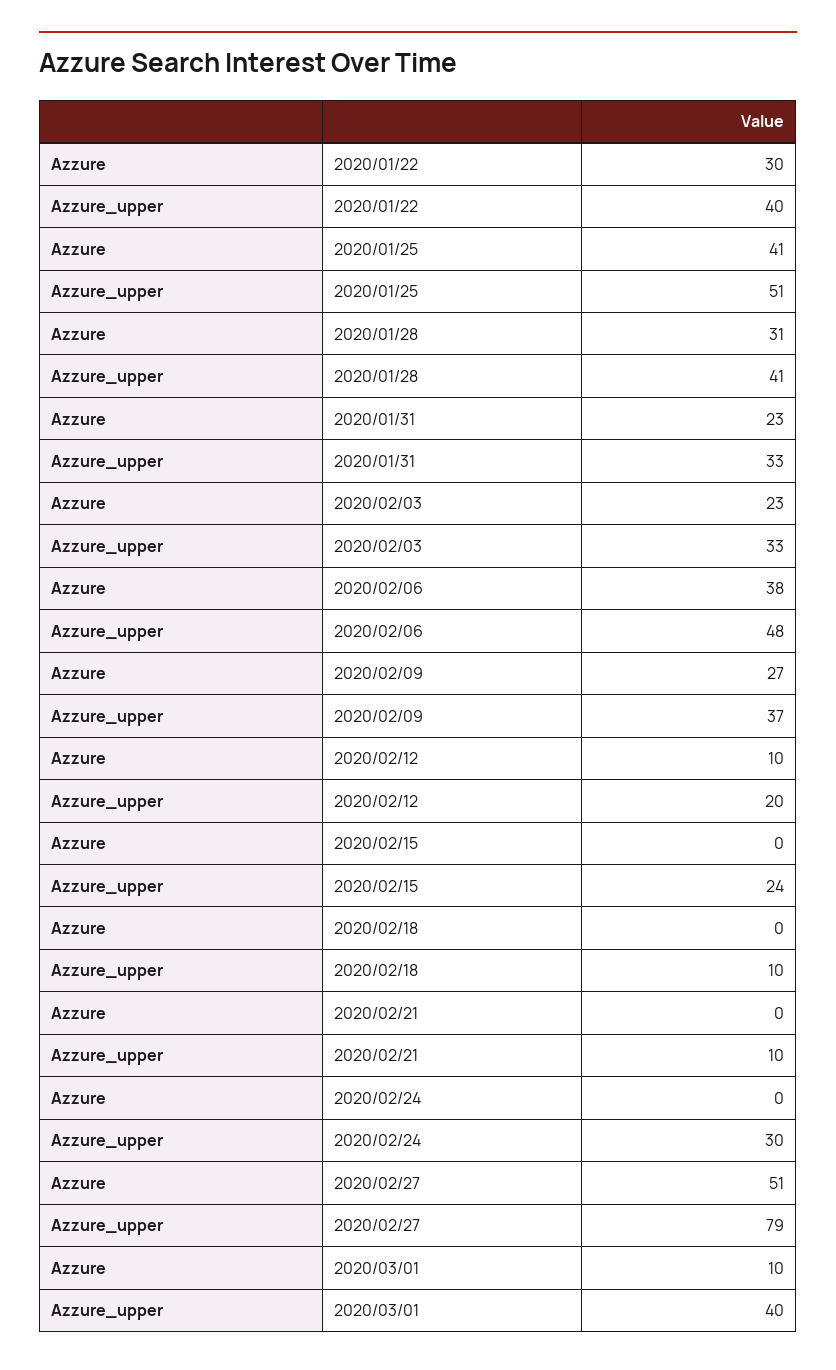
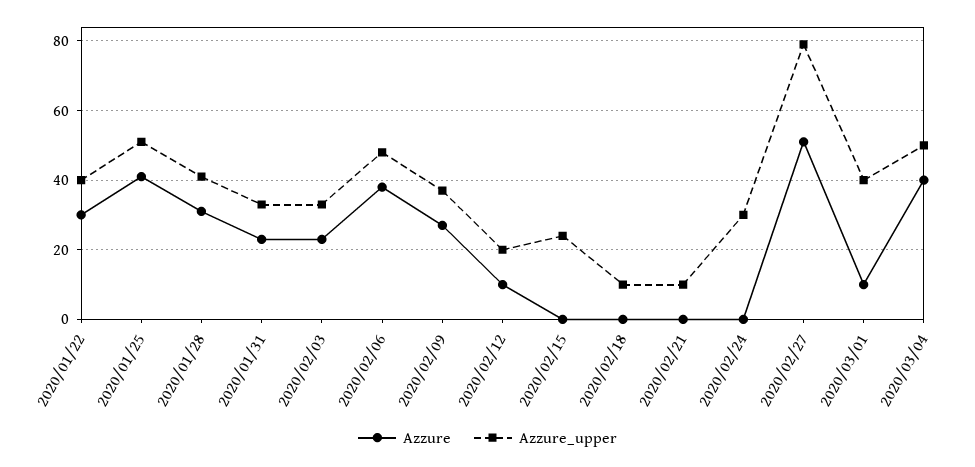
Azzure, 2020/03/04: none -> 40
Azzure_upper, 2020/03/04: none -> 50

